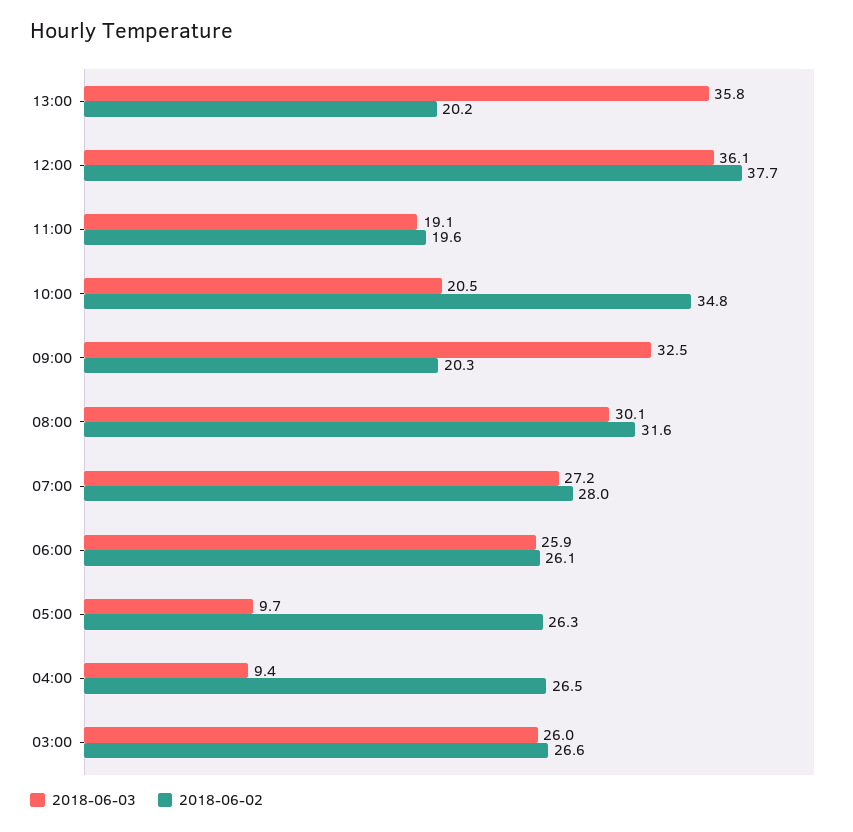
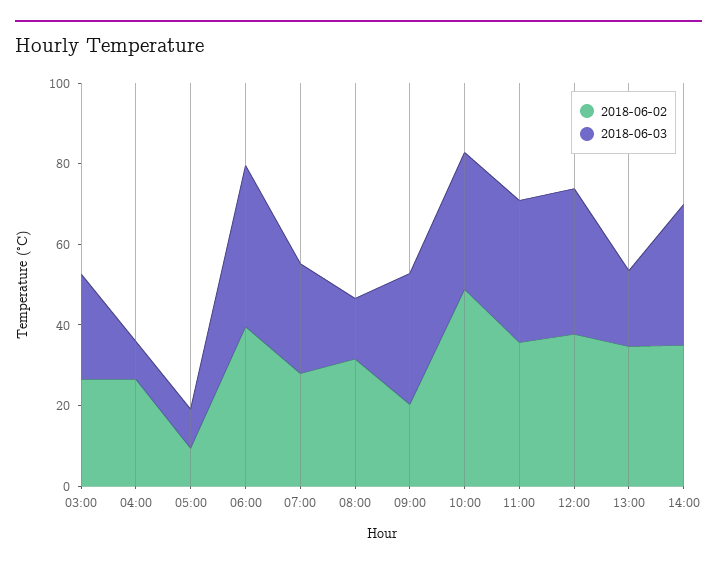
2018-06-03, 13:00: 35.8 -> 20
2018-06-02, 13:00: 20.2 -> 35
2018-06-03, 11:00: 19.1 -> 35
2018-06-02, 11:00: 19.6 -> 35
2018-06-03, 10:00: 20.5 -> 35
2018-06-02, 10:00: 34.8 -> 50
2018-06-03, 08:00: 30.1 -> 15
2018-06-03, 06:00: 25.9 -> 40
2018-06-02, 06:00: 26.1 -> 40
2018-06-02, 05:00: 26.3 -> 10
2018-06-02, 14:00: none -> 35
2018-06-03, 14:00: none -> 35

